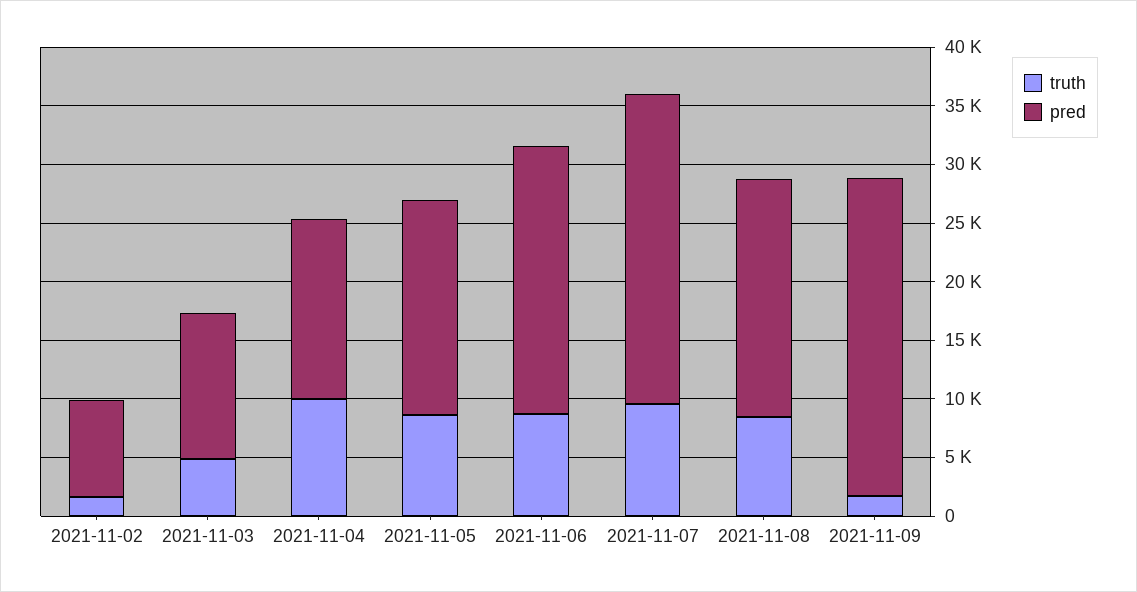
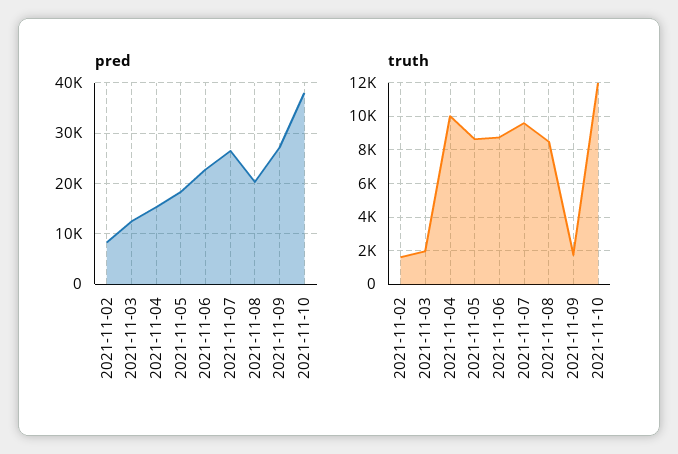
truth, 2021-11-03: 5000 -> 2000
pred, 2021-11-10: none -> 38000
truth, 2021-11-10: none -> 12000

